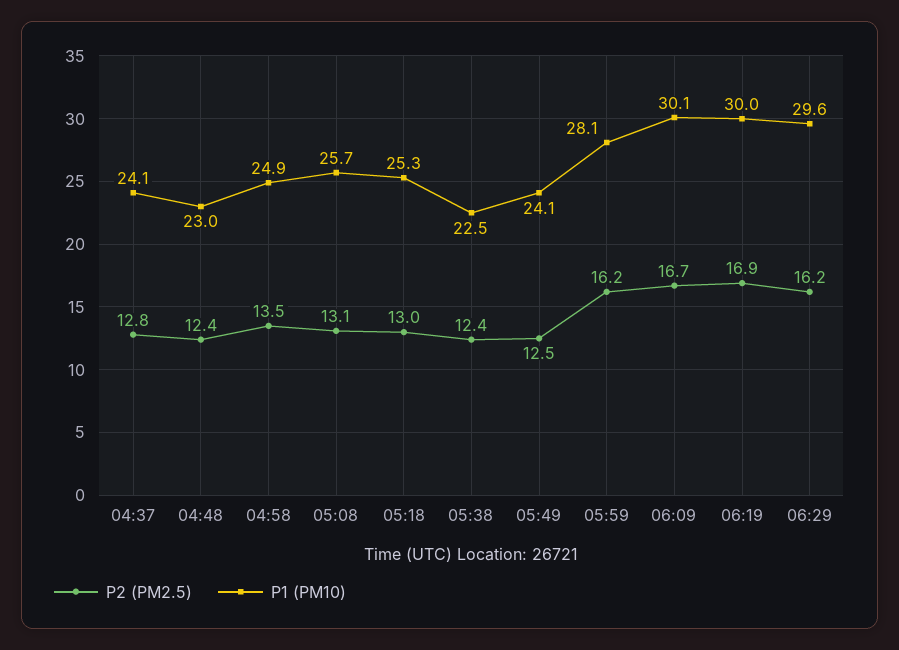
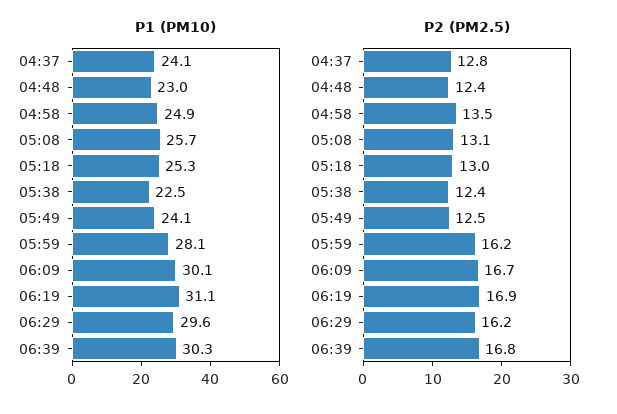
P1 (PM10), 06:19: 30 -> 31.1
P1 (PM10), 06:39: none -> 30.3
P2 (PM2.5), 06:39: none -> 16.8

